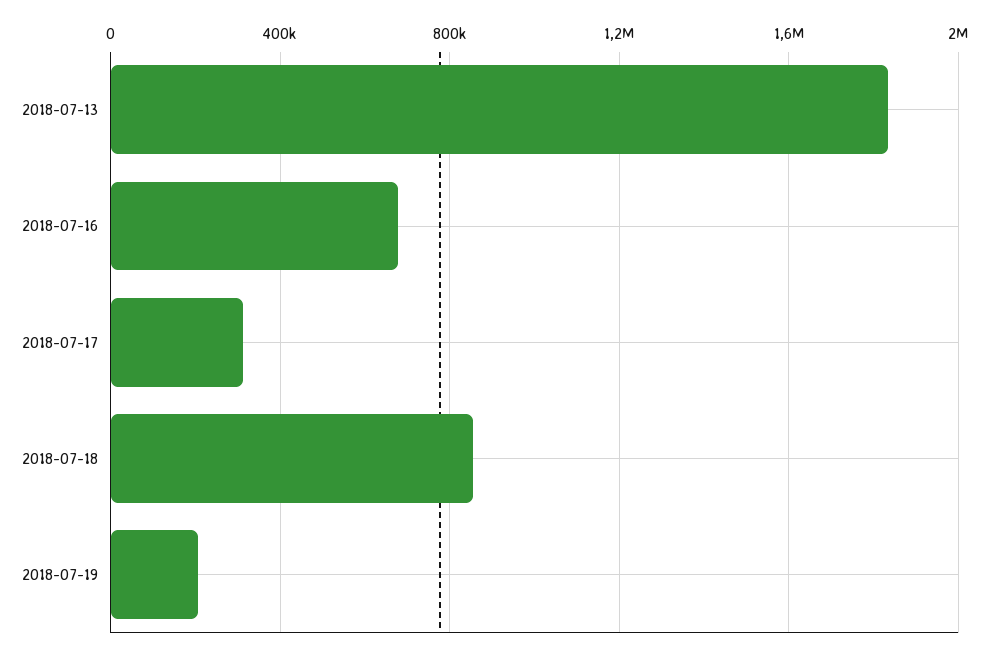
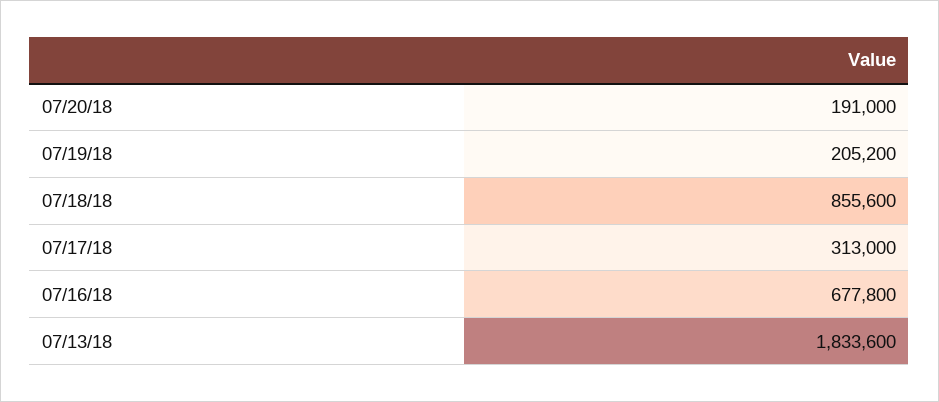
07/20/18: none -> 191000

